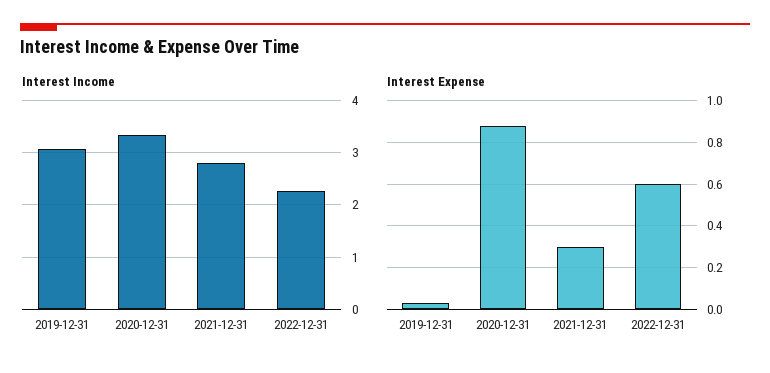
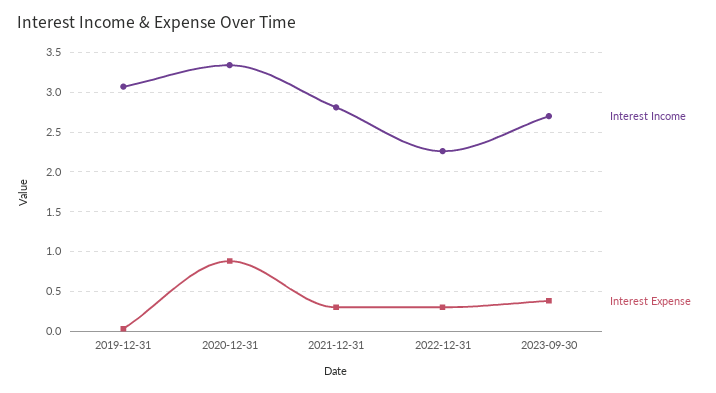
Interest Expense, 2022-12-31: 0.6 -> 0.3
Interest Income, 2023-09-30: none -> 2.7
Interest Expense, 2023-09-30: none -> 0.4

